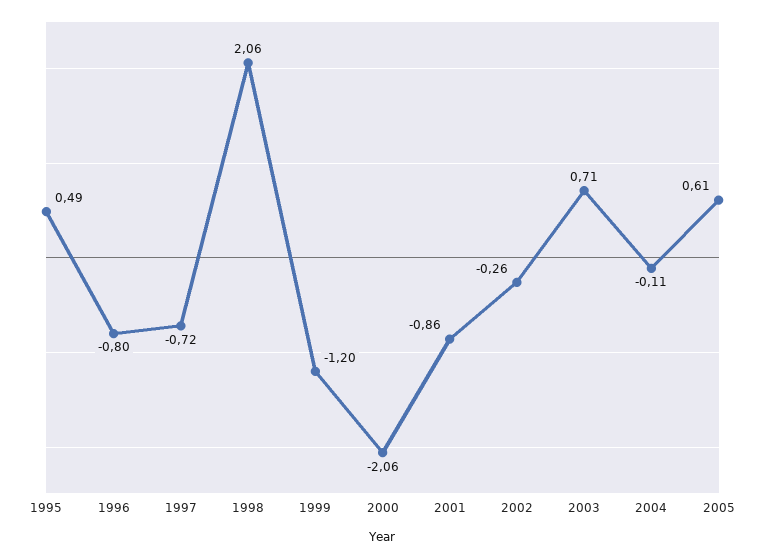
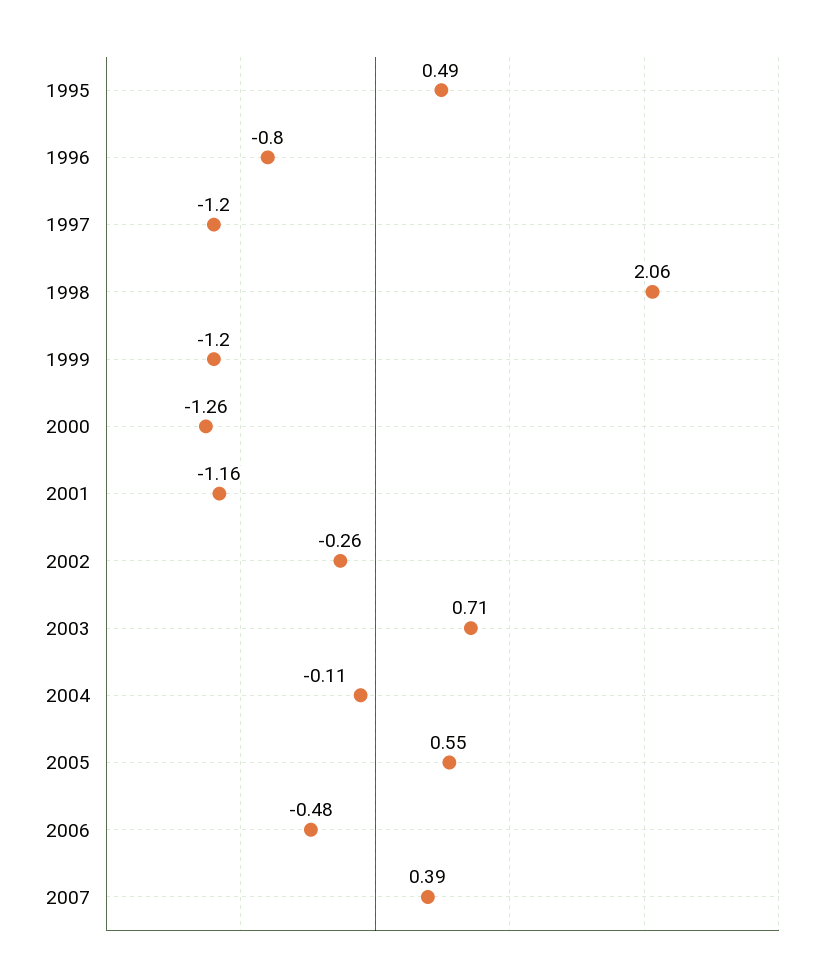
1997: -0.72 -> -1.2
2000: -2.06 -> -1.26
2001: -0.86 -> -1.16
2005: 0.61 -> 0.55
2006: none -> -0.48
2007: none -> 0.39

